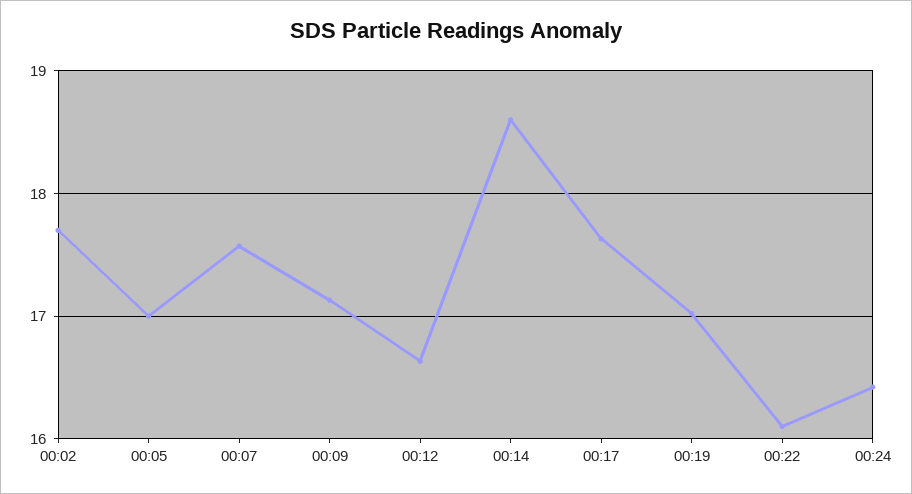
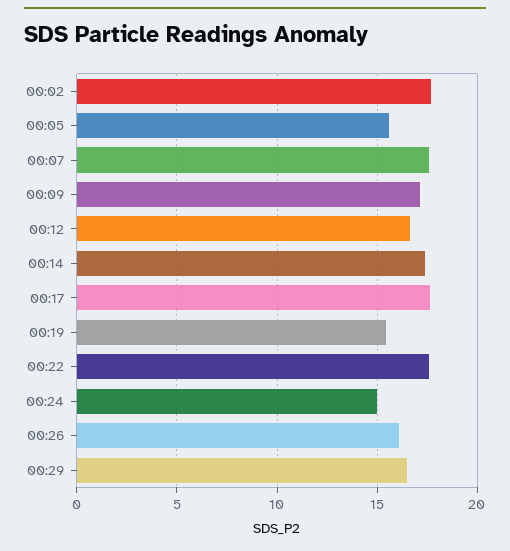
00:05: 17 -> 15.5
00:14: 18.6 -> 17.5
00:19: 17 -> 15.5
00:22: 16.1 -> 17.5
00:24: 16.4 -> 15
00:26: none -> 16
00:29: none -> 16.5

